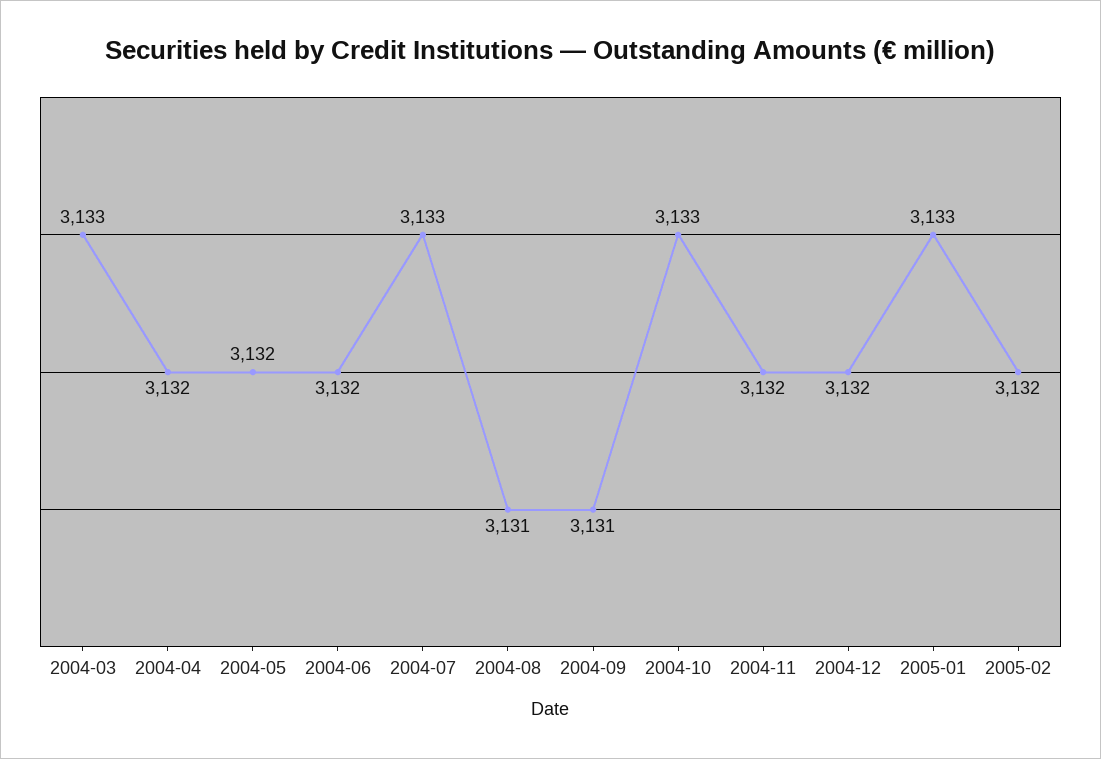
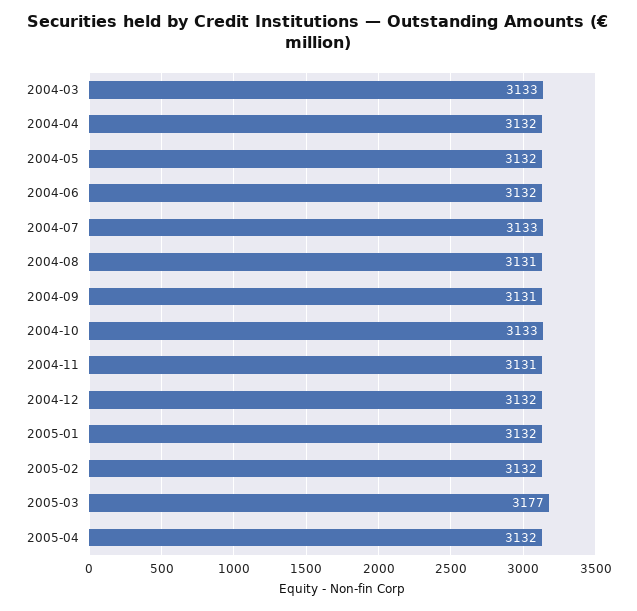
2004-11: 3132 -> 3131
2005-01: 3133 -> 3132
2005-03: none -> 3177
2005-04: none -> 3132

